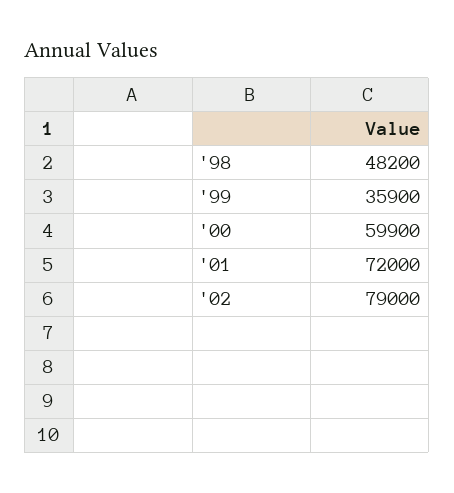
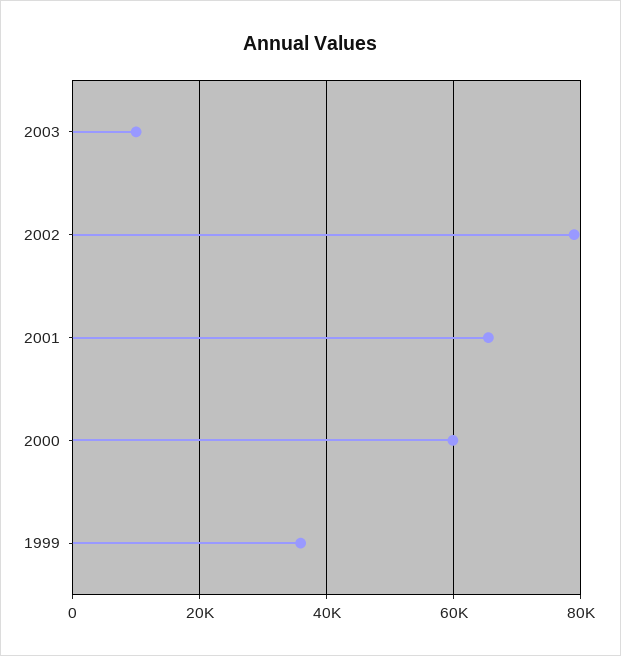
'98: 48200 -> none
'01: 72000 -> 66000
2003: none -> 10000

